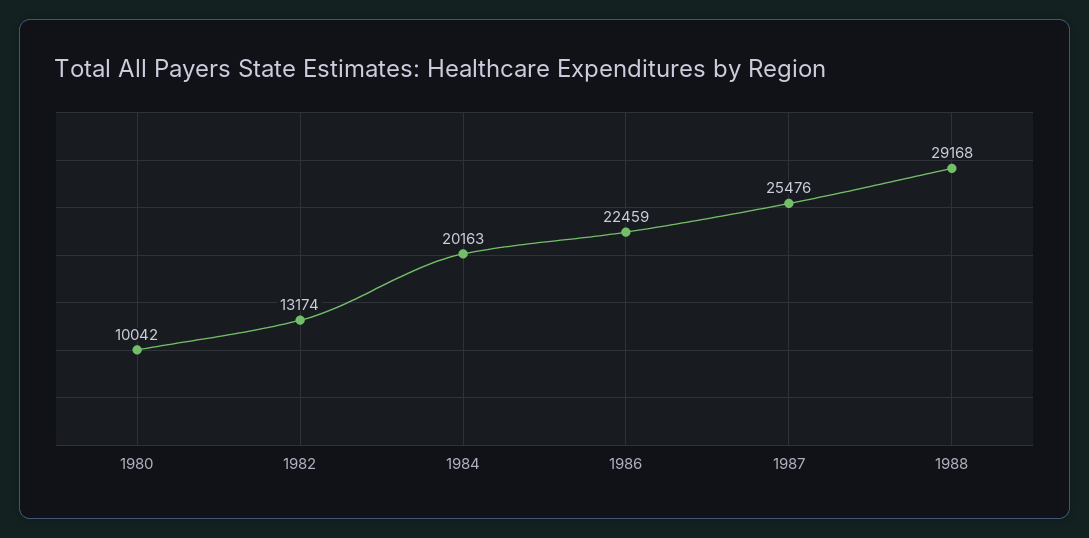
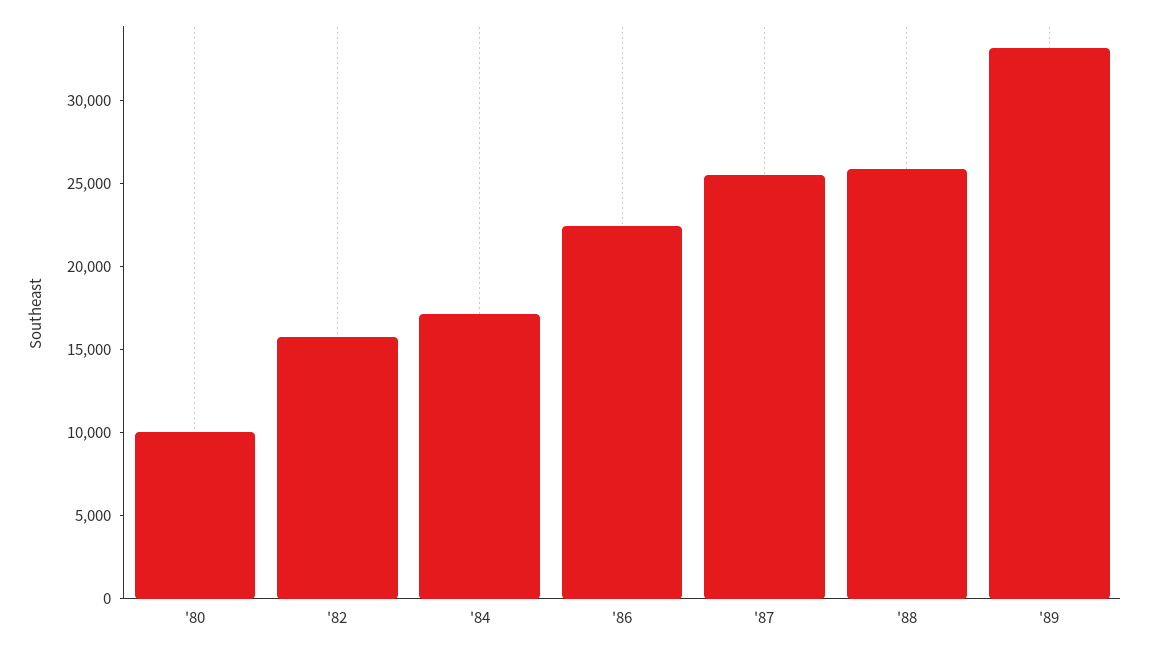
1982: 13174 -> 16000
1984: 20163 -> 17000
1988: 29168 -> 26000
'89: none -> 33000

